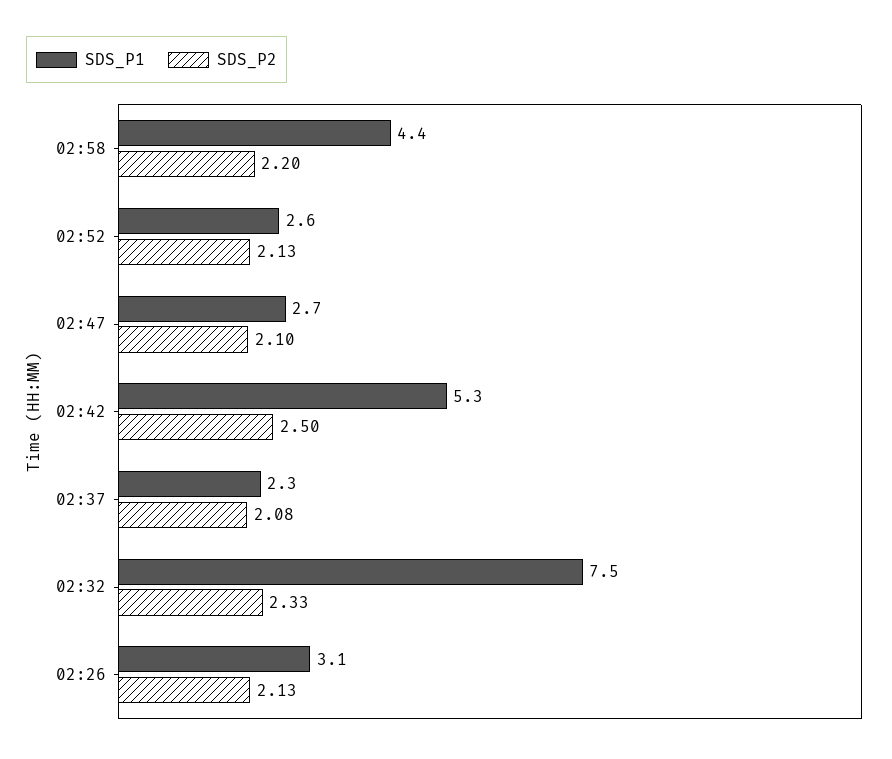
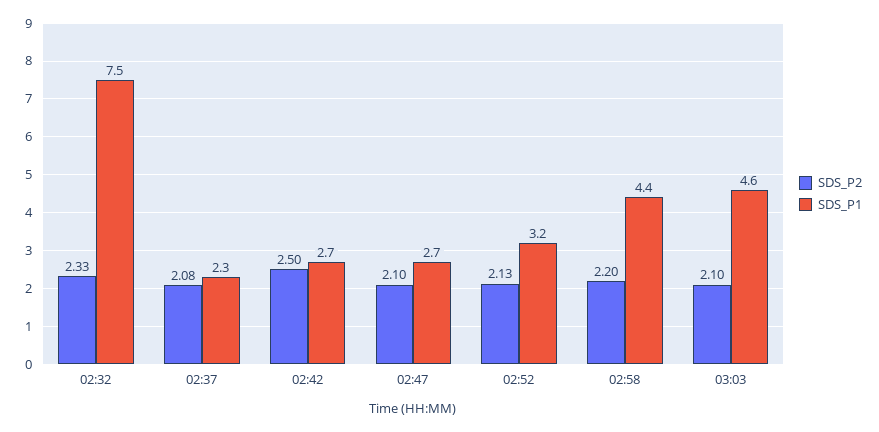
SDS_P1, 02:52: 2.6 -> 3.2
SDS_P1, 02:42: 5.3 -> 2.7
SDS_P1, 02:26: 3.1 -> none
SDS_P2, 02:26: 2.13 -> none
SDS_P2, 03:03: none -> 2.1
SDS_P1, 03:03: none -> 4.6

